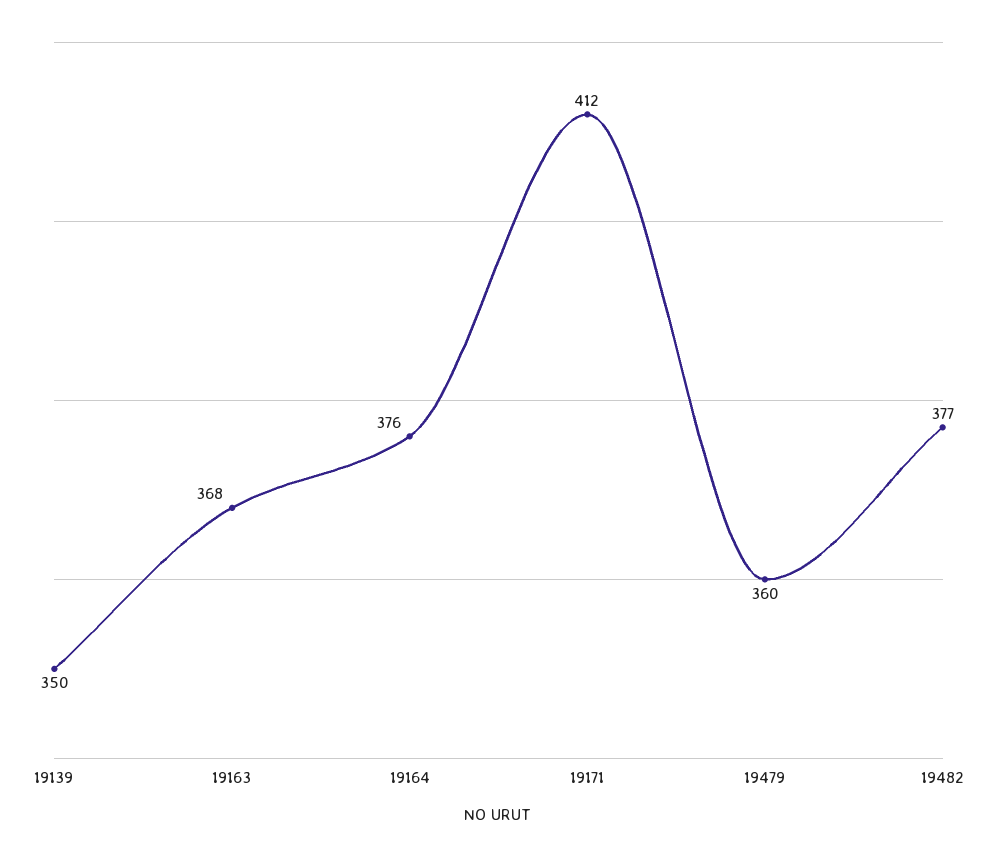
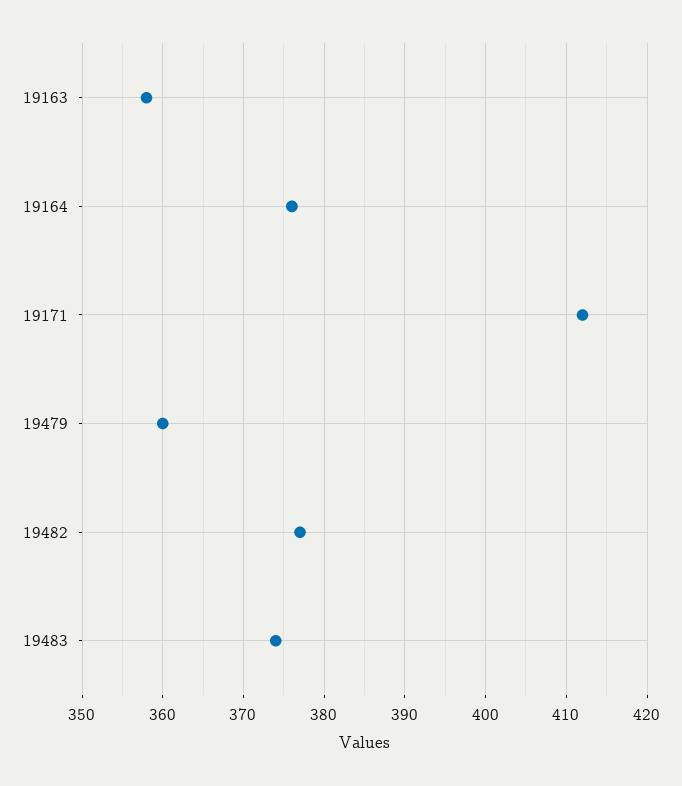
19139: 350 -> none
19163: 368 -> 358
19483: none -> 374

